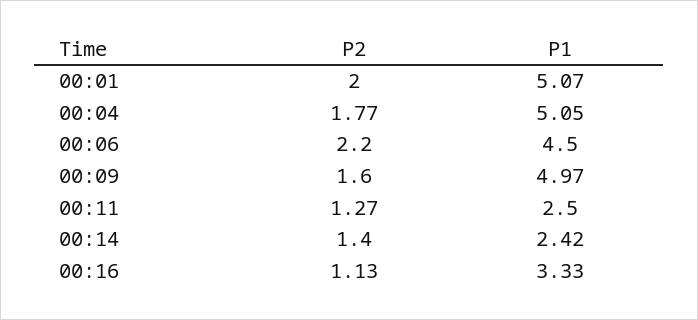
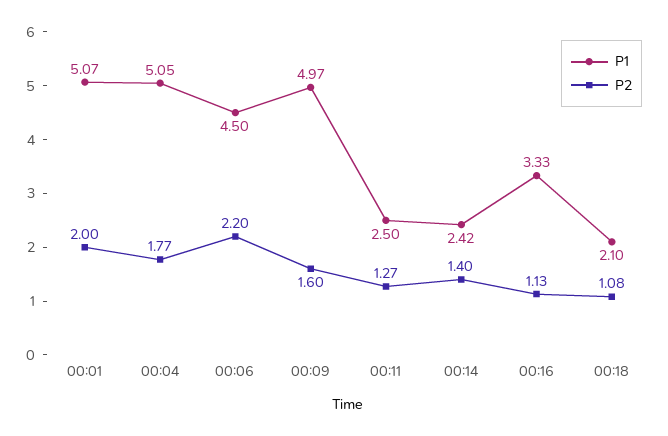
P1, 00:18: none -> 2.1
P2, 00:18: none -> 1.08

